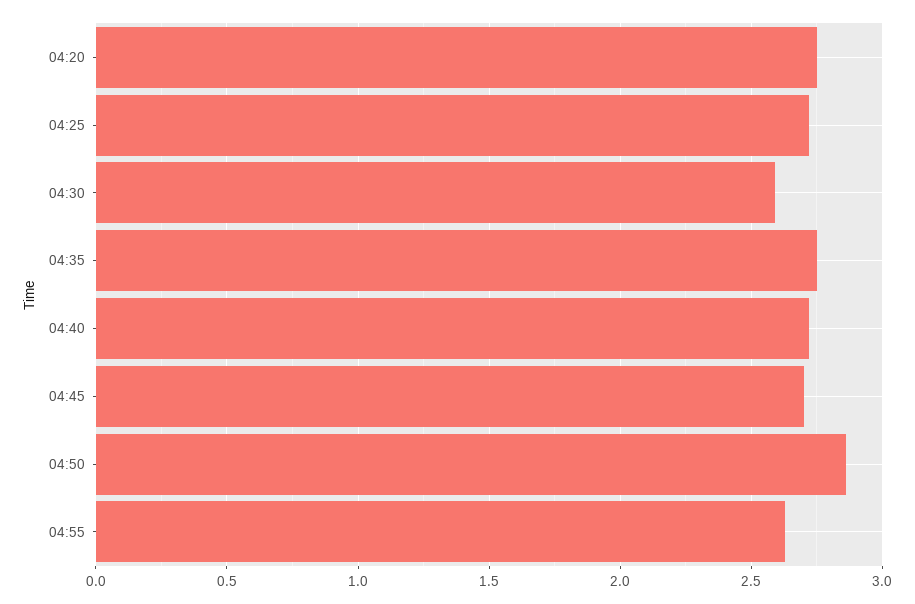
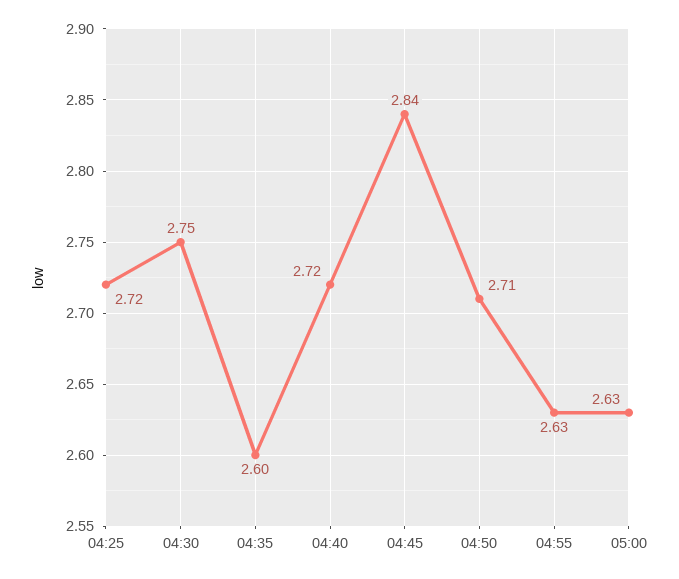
04:20: 2.75 -> none
04:30: 2.6 -> 2.75
04:35: 2.75 -> 2.6
04:45: 2.7 -> 2.84
04:50: 2.85 -> 2.71
05:00: none -> 2.63

